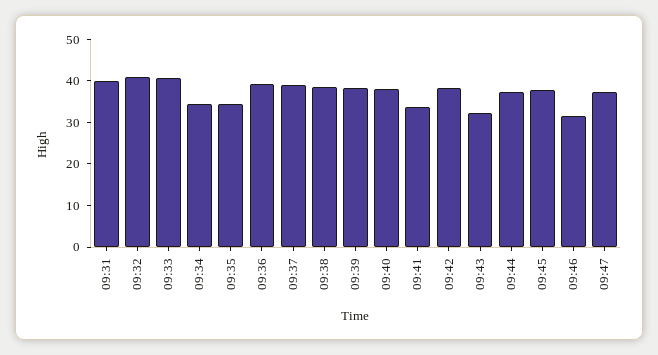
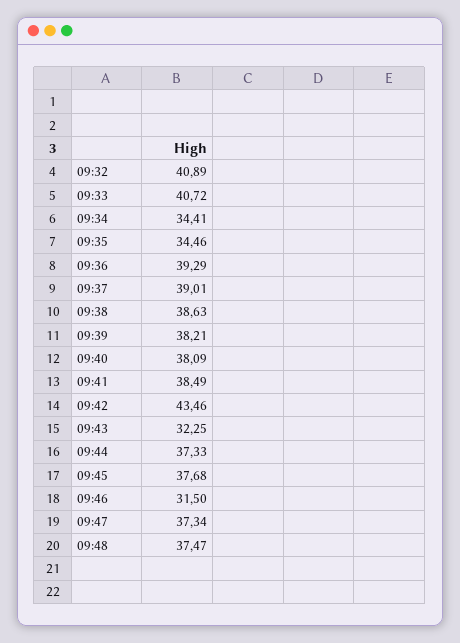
09:31: 40 -> none
09:41: 34 -> 38.49
09:42: 38 -> 43.46
09:48: none -> 37.47

